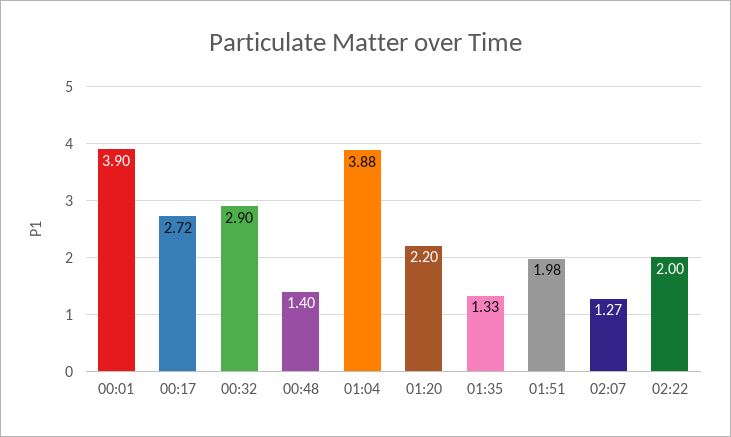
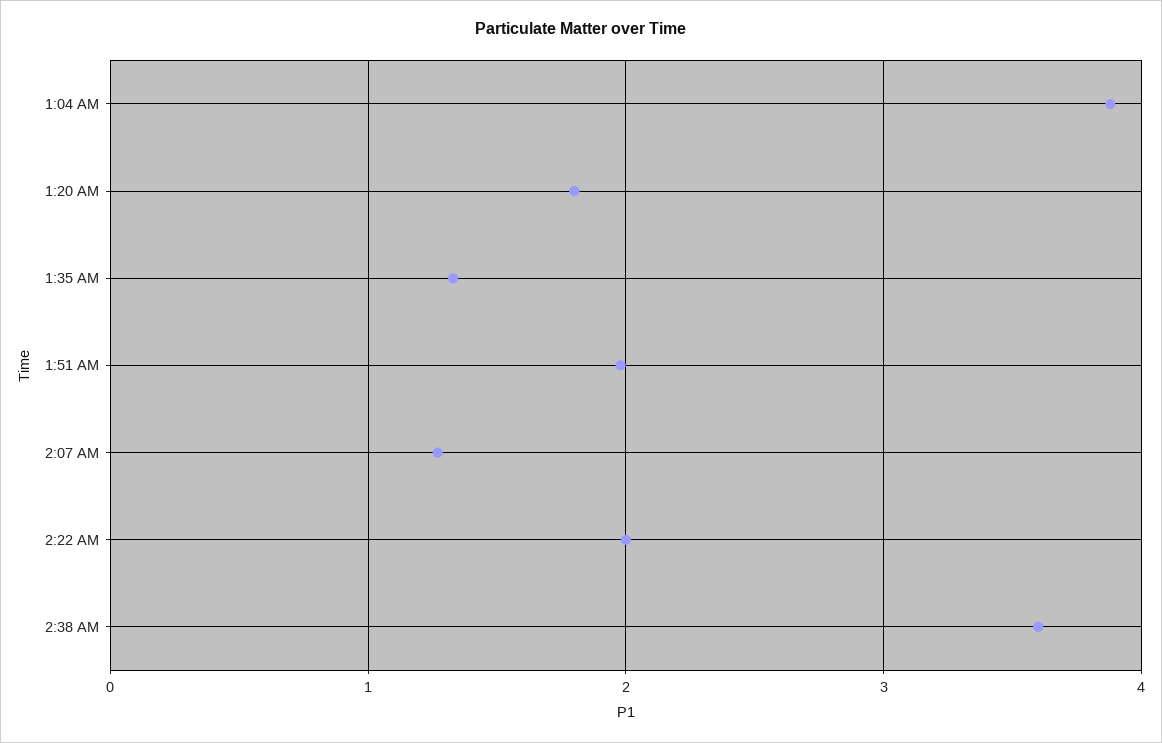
00:01: 3.9 -> none
00:17: 2.72 -> none
00:32: 2.9 -> none
00:48: 1.4 -> none
01:20: 2.2 -> 1.8
2:38 AM: none -> 3.6

